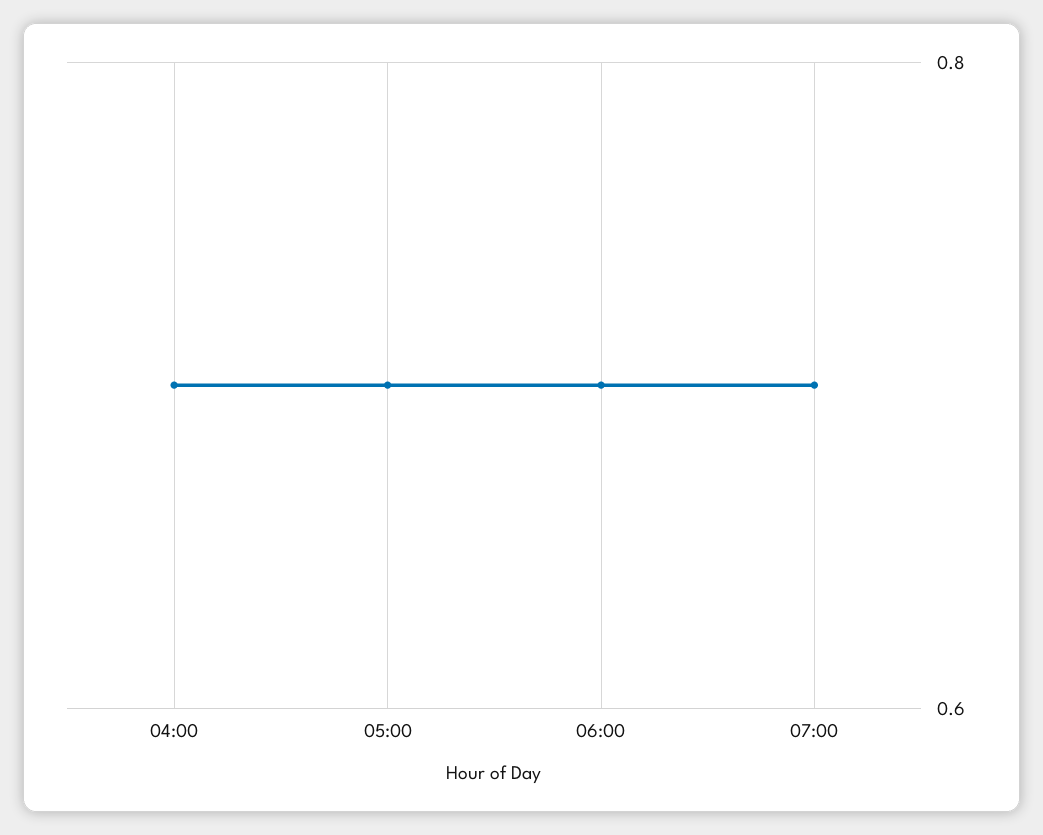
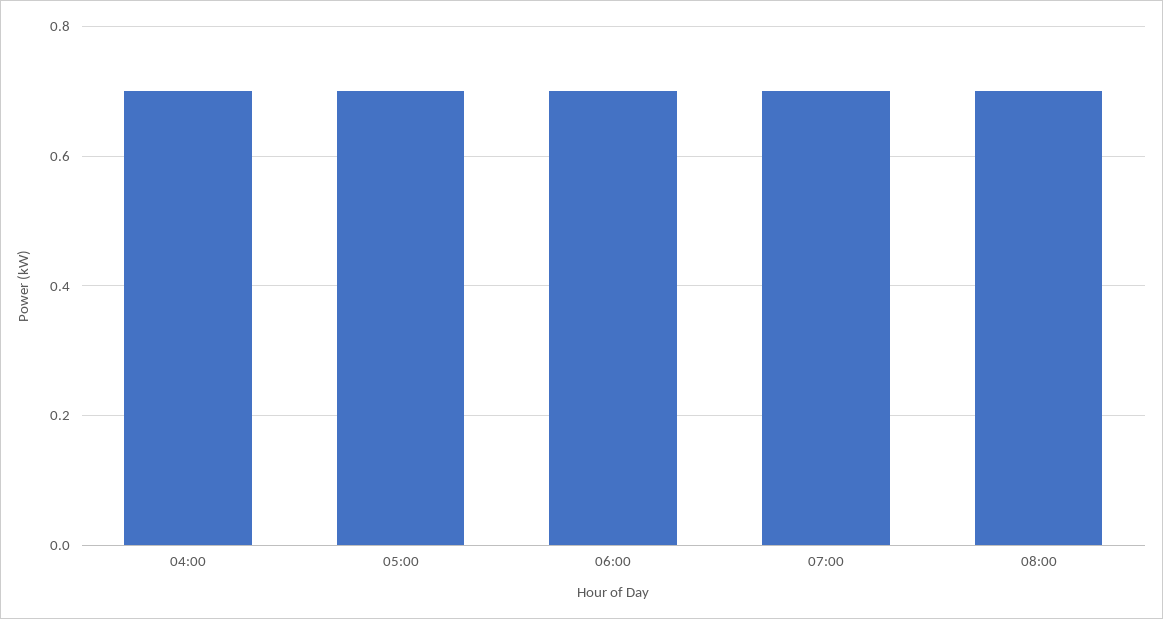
08:00: none -> 0.7

